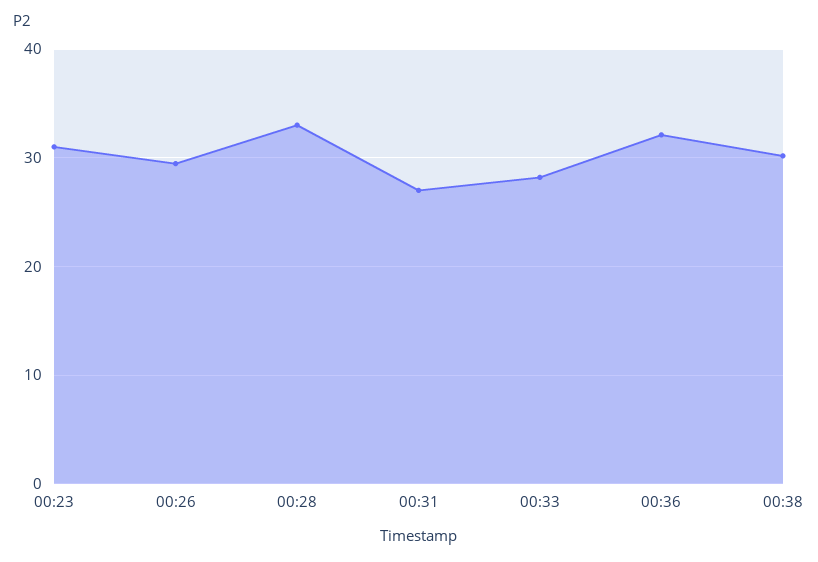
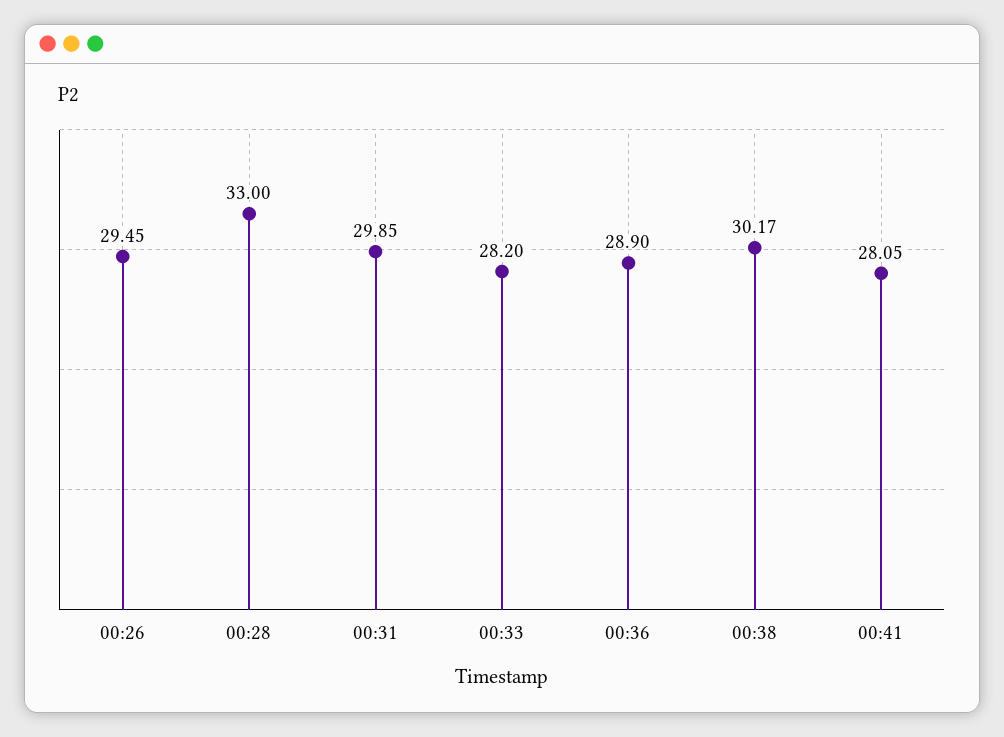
00:23: 31 -> none
00:31: 27 -> 29.85
00:36: 32 -> 28.9
00:41: none -> 28.05

